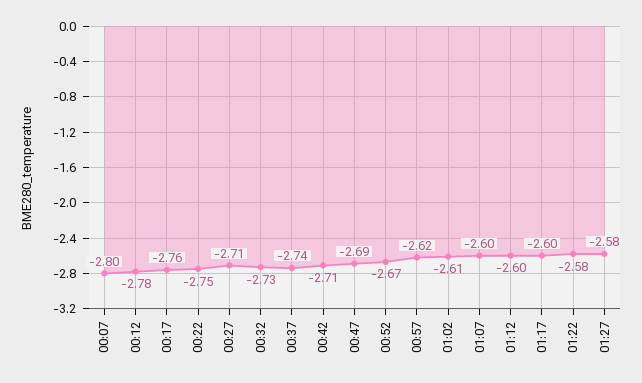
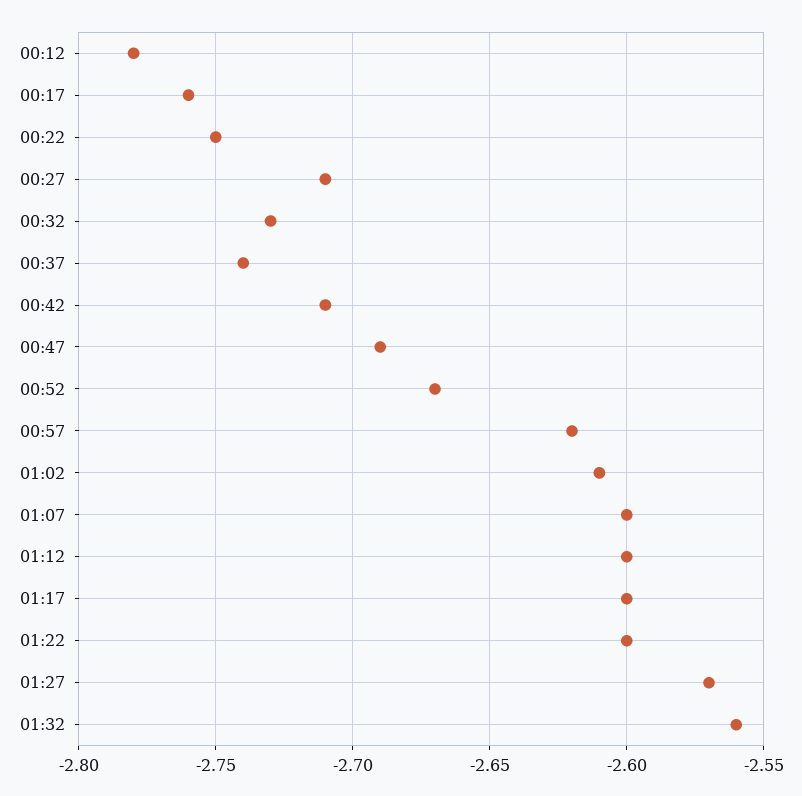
00:07: -2.8 -> none
01:22: -2.58 -> -2.6
01:27: -2.58 -> -2.57
01:32: none -> -2.56

